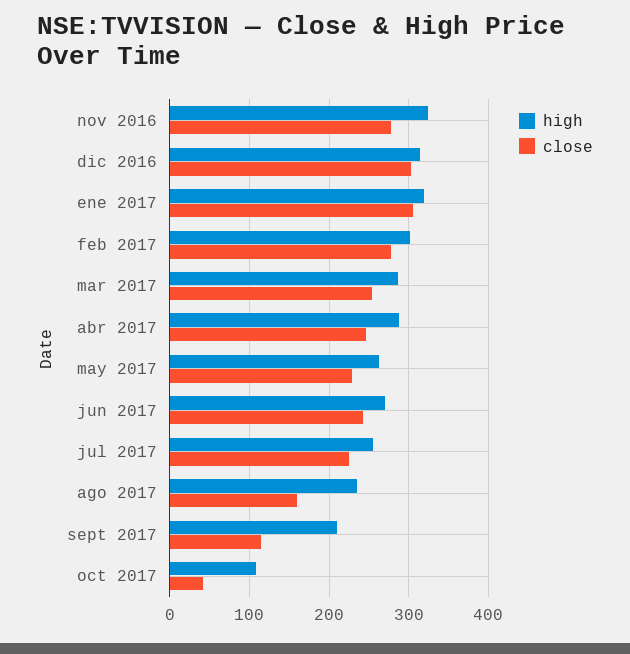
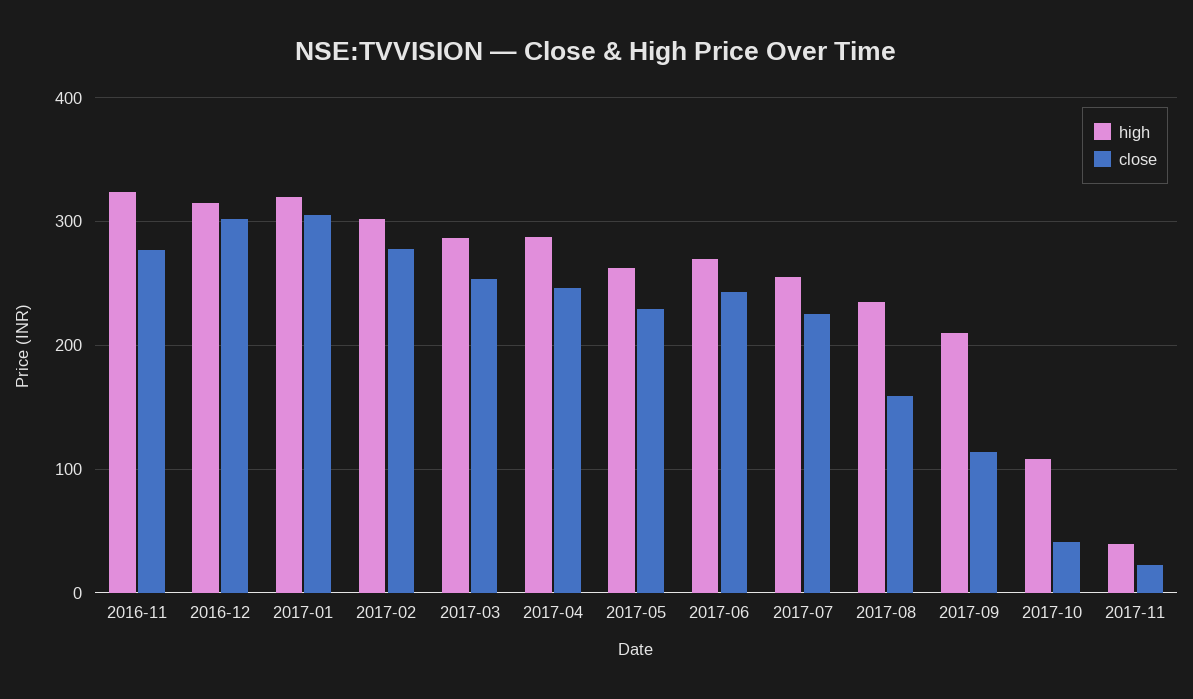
high, 2017-11: none -> 40
close, 2017-11: none -> 20

